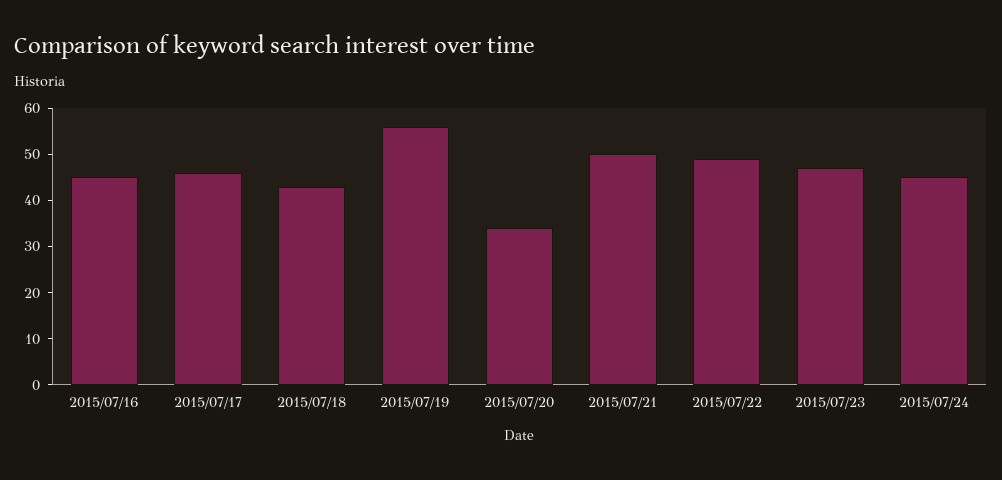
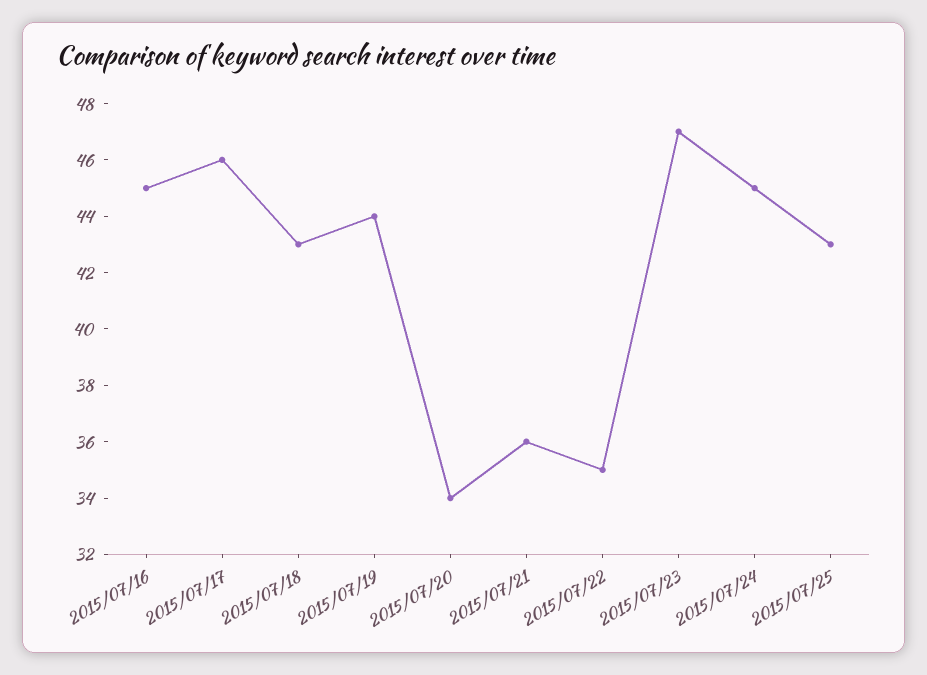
2015/07/19: 55 -> 44
2015/07/21: 50 -> 36
2015/07/22: 50 -> 35
2015/07/25: none -> 43

